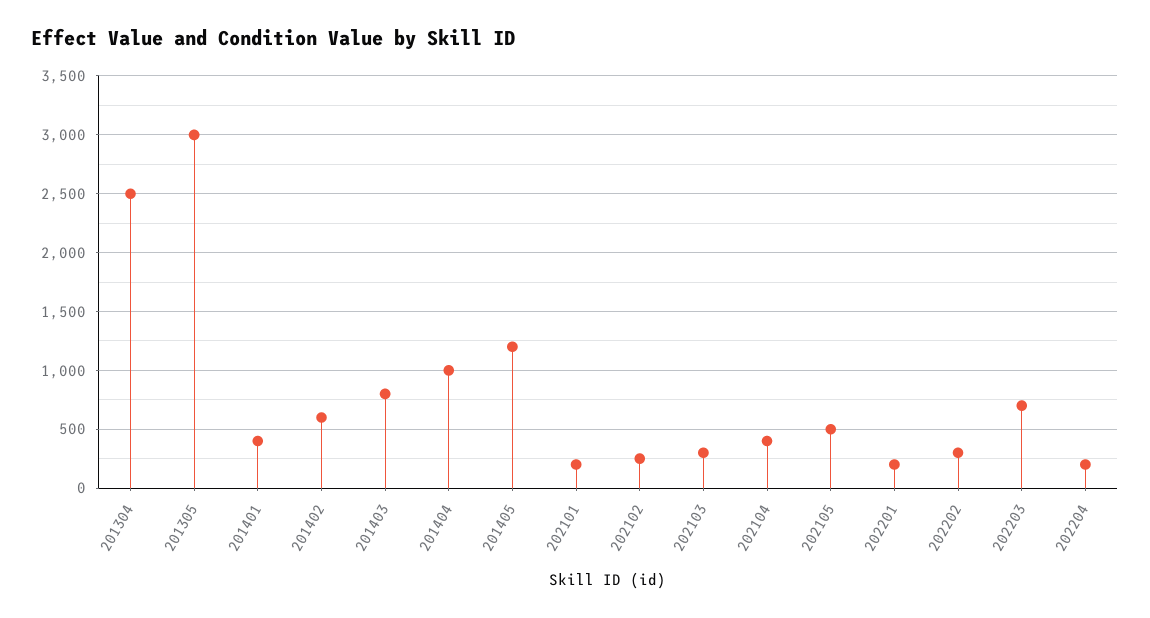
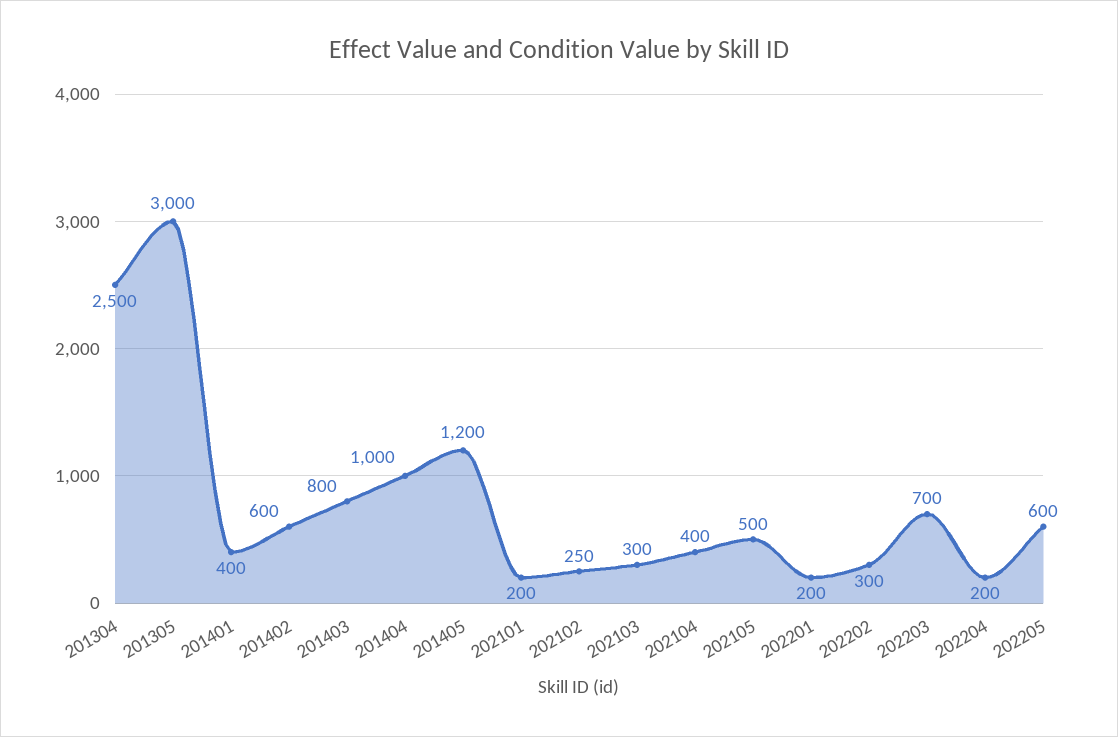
202205: none -> 600

